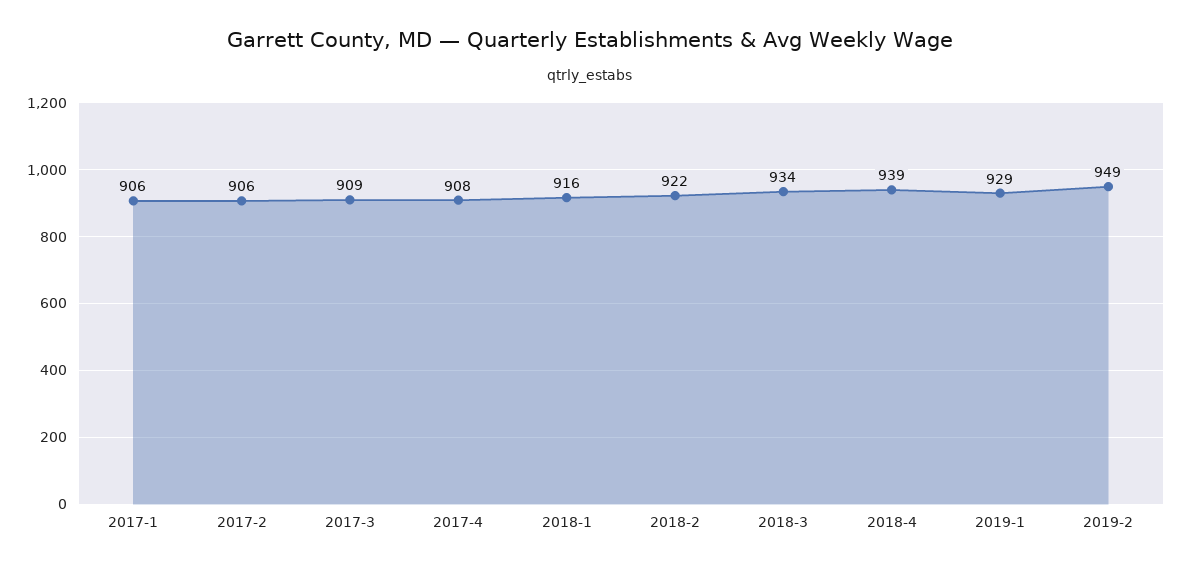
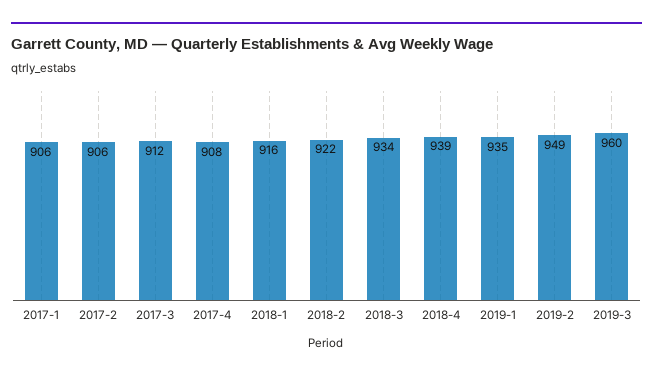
2017-3: 909 -> 912
2019-1: 929 -> 935
2019-3: none -> 960

